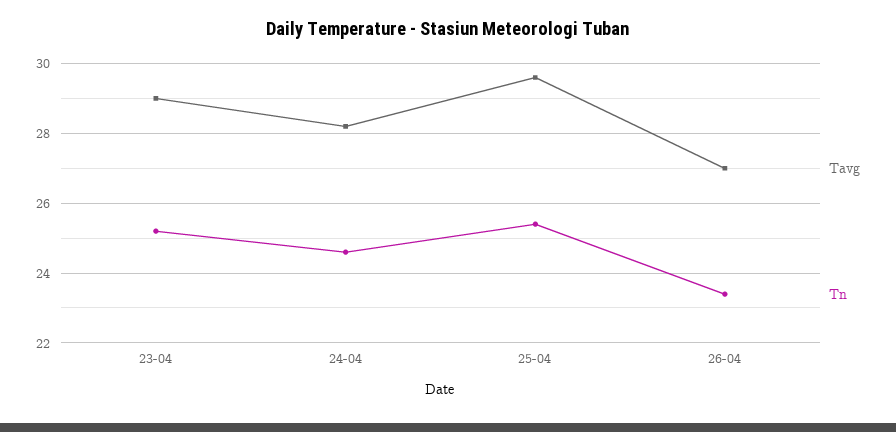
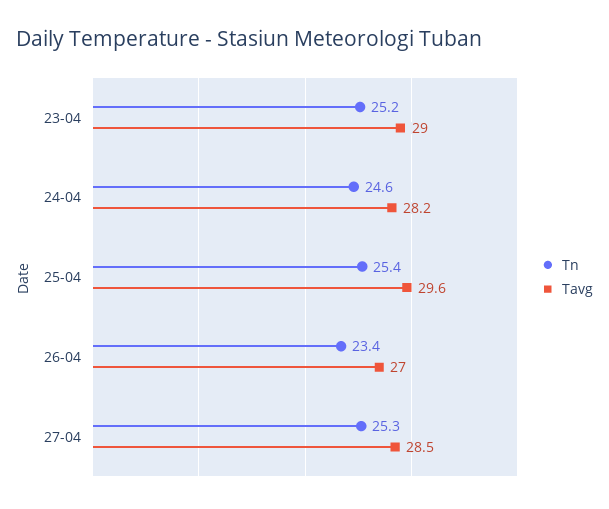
Tn, 27-04: none -> 25.3
Tavg, 27-04: none -> 28.5

